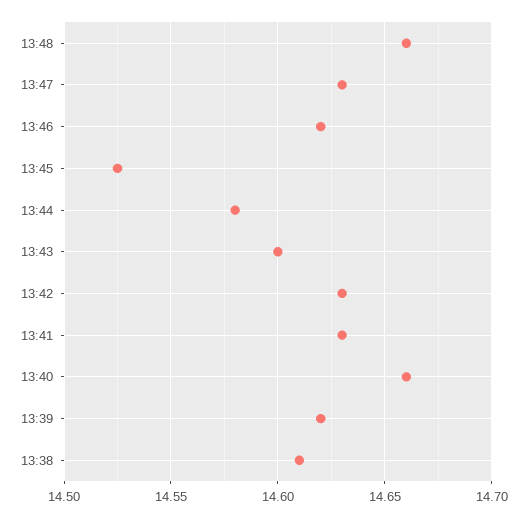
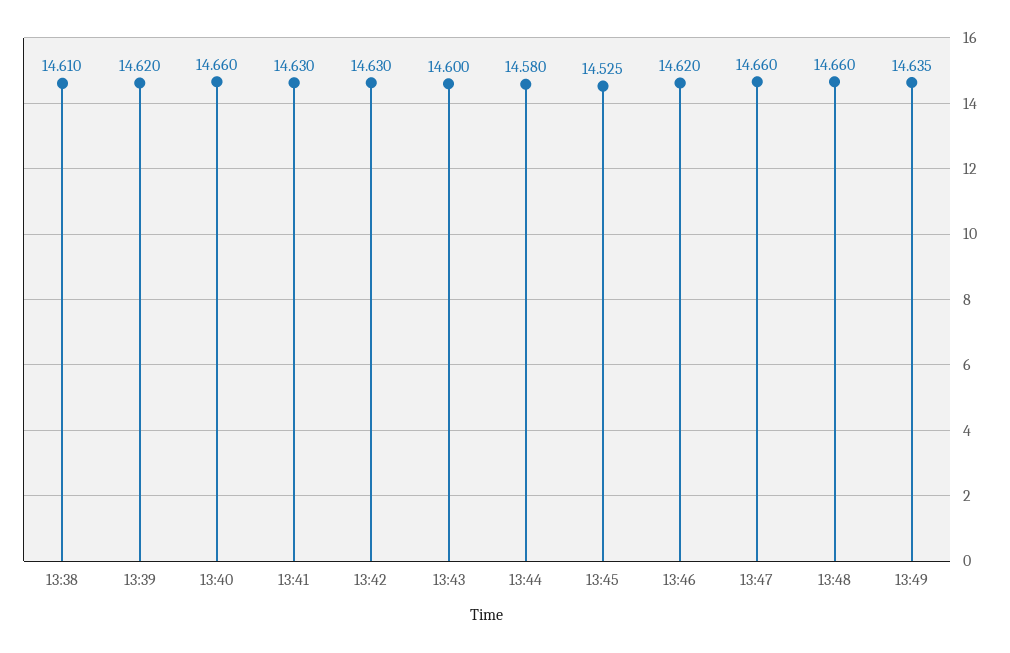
13:47: 14.63 -> 14.66
13:49: none -> 14.635

